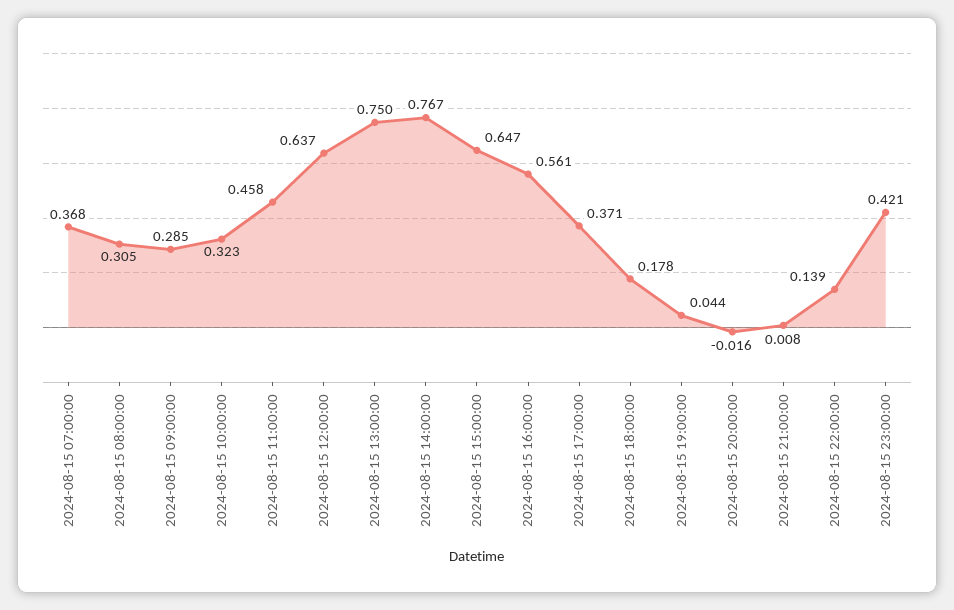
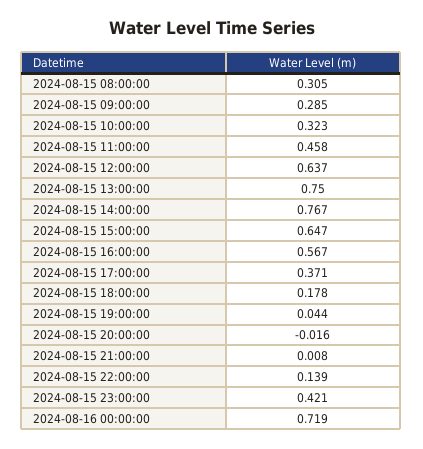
2024-08-15 07:00:00: 0.368 -> none
2024-08-15 16:00:00: 0.561 -> 0.567
2024-08-16 00:00:00: none -> 0.719

